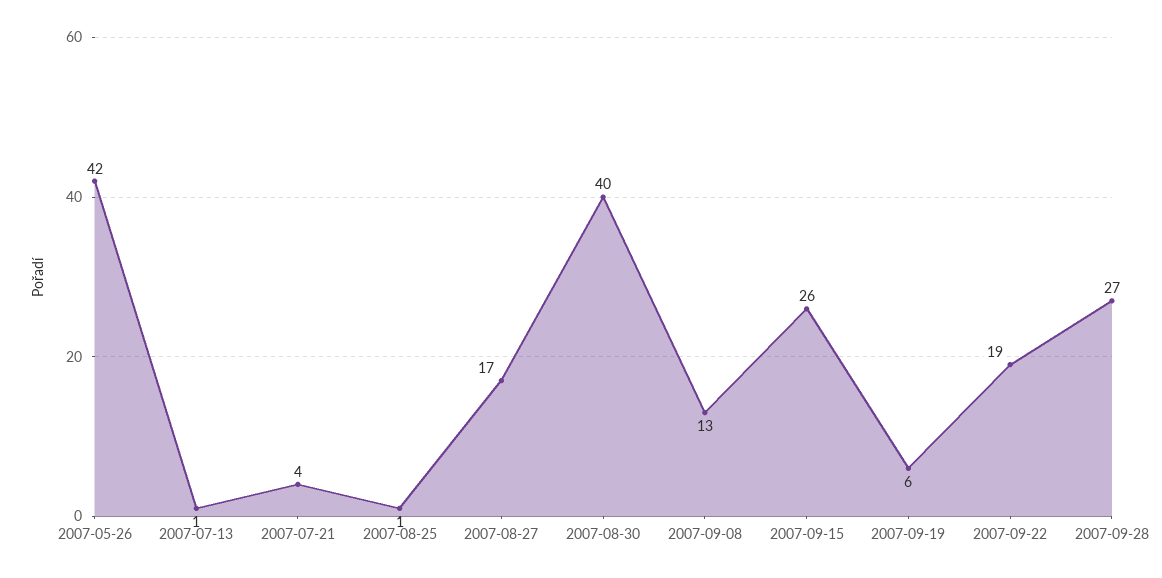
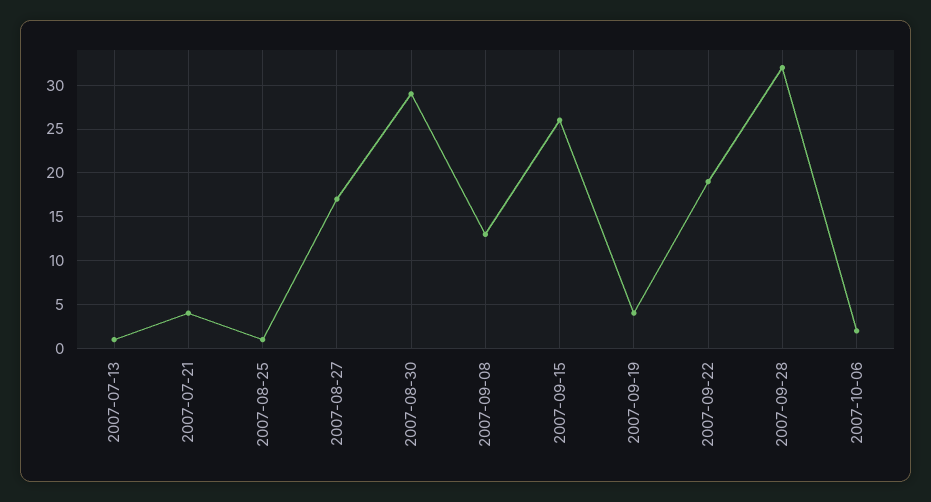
2007-05-26: 42 -> none
2007-08-30: 40 -> 29
2007-09-19: 6 -> 4
2007-09-28: 27 -> 32
2007-10-06: none -> 2

